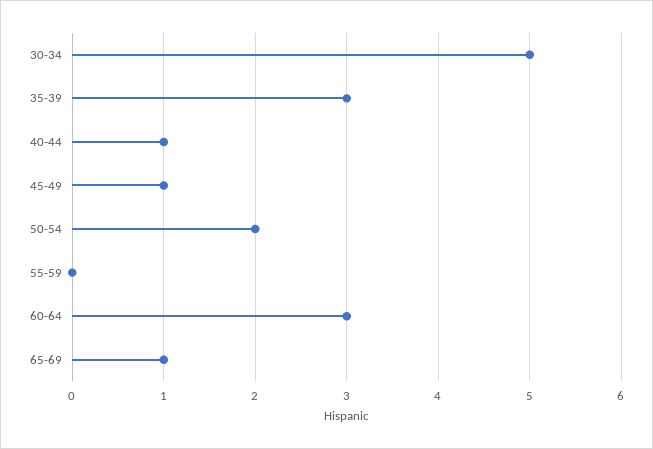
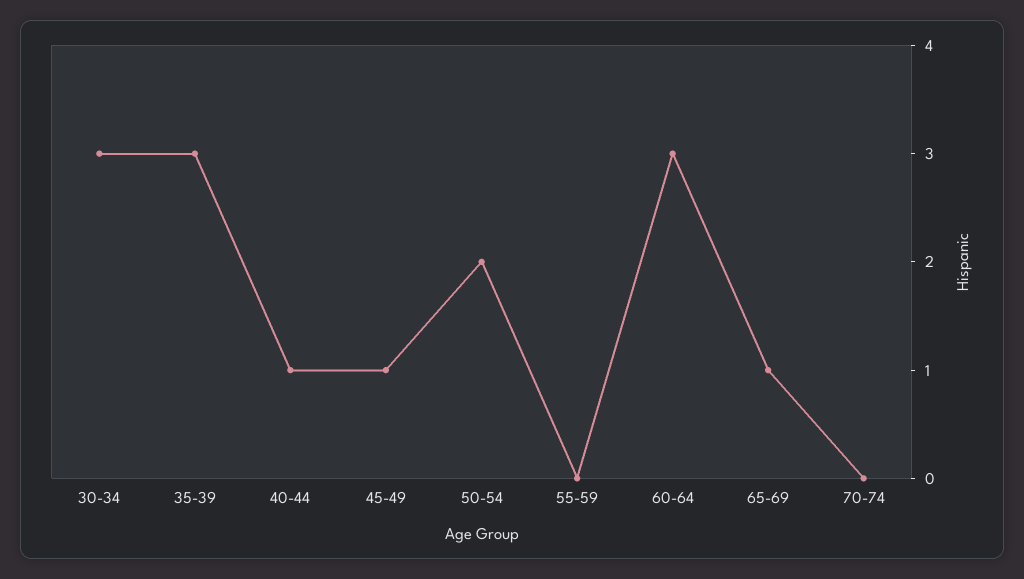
30-34: 5 -> 3
70-74: none -> 0

